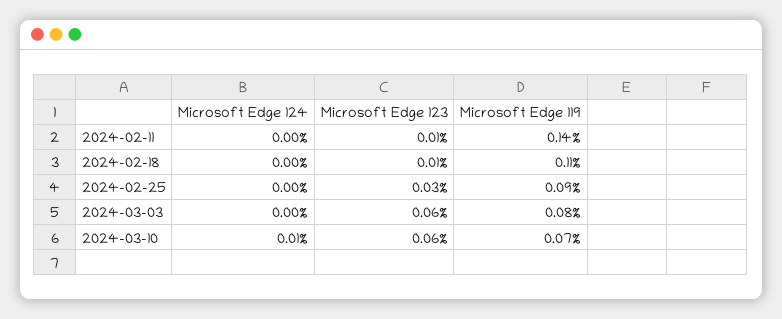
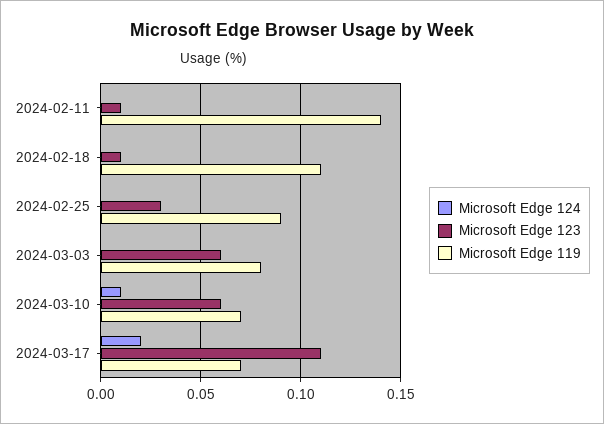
Microsoft Edge 124, 2024-03-17: none -> 0.02
Microsoft Edge 123, 2024-03-17: none -> 0.11
Microsoft Edge 119, 2024-03-17: none -> 0.07

